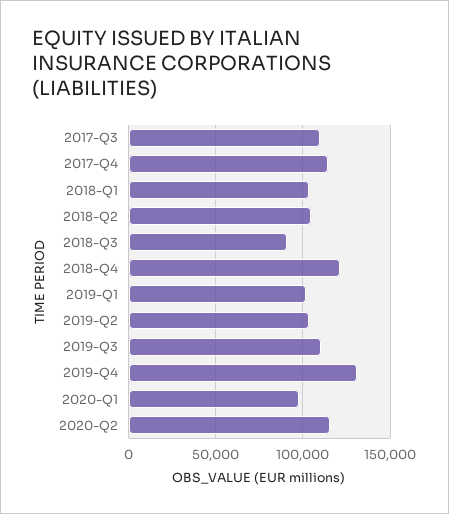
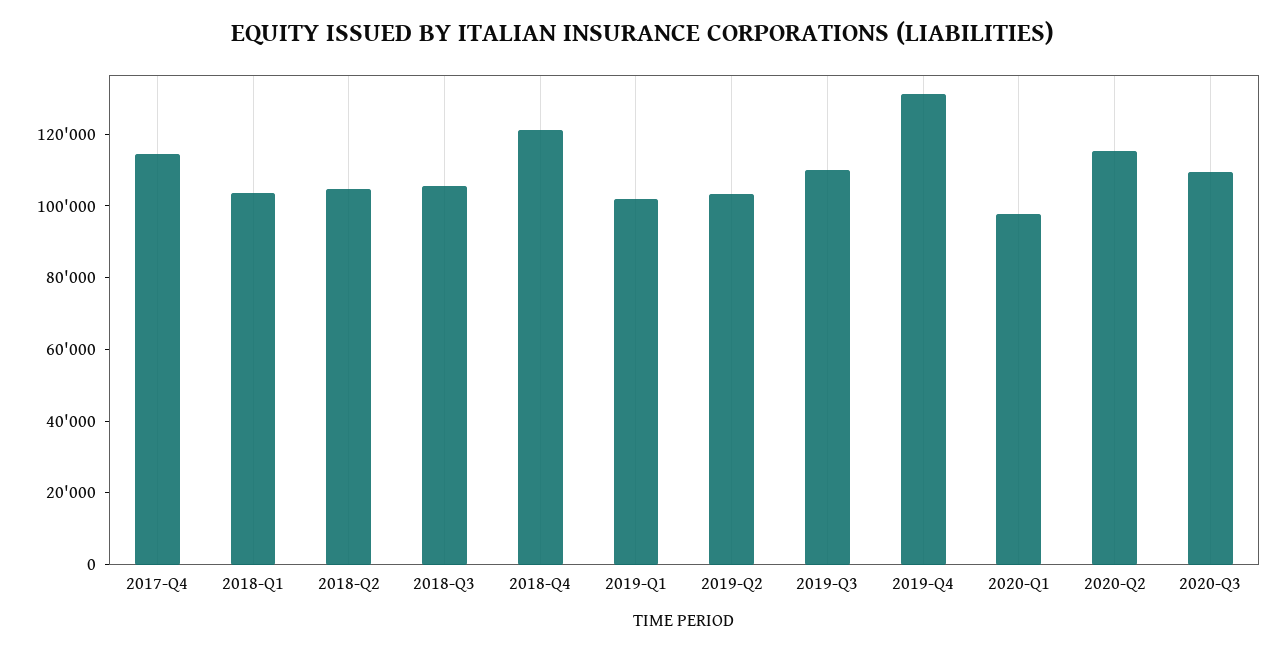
2017-Q3: 110000 -> none
2018-Q3: 90000 -> 105000
2020-Q3: none -> 110000

